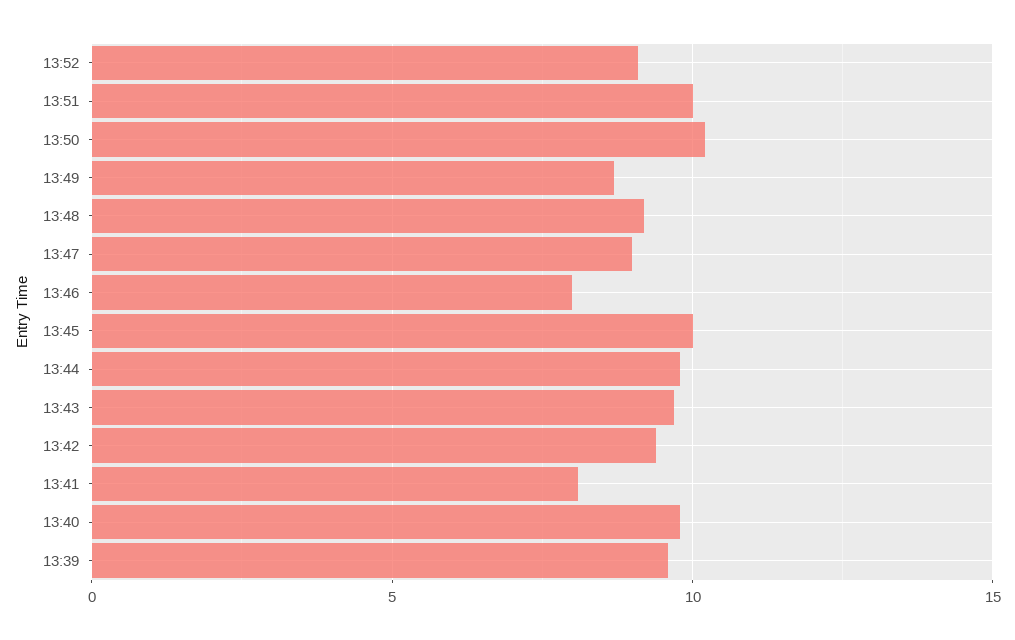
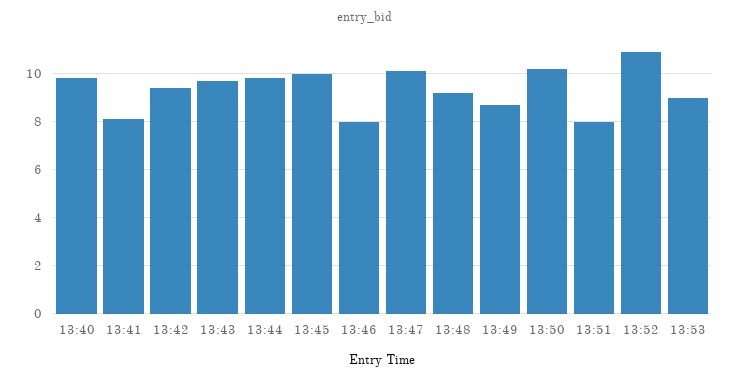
13:52: 9 -> 11
13:51: 10 -> 8
13:47: 9 -> 10
13:39: 9.5 -> none
13:53: none -> 9

